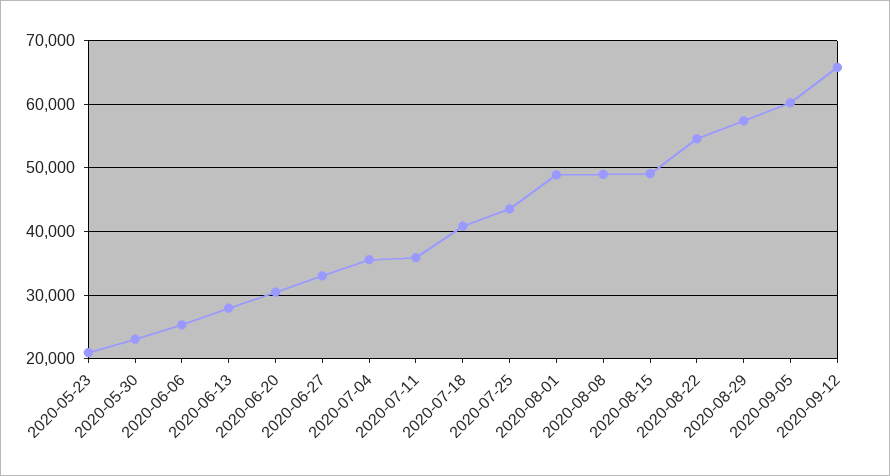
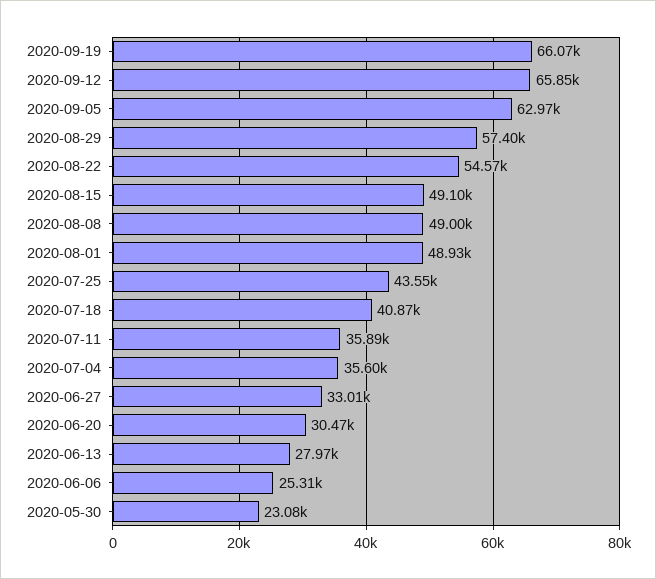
2020-05-23: 21000 -> none
2020-09-05: 60000 -> 62970
2020-09-19: none -> 66070

